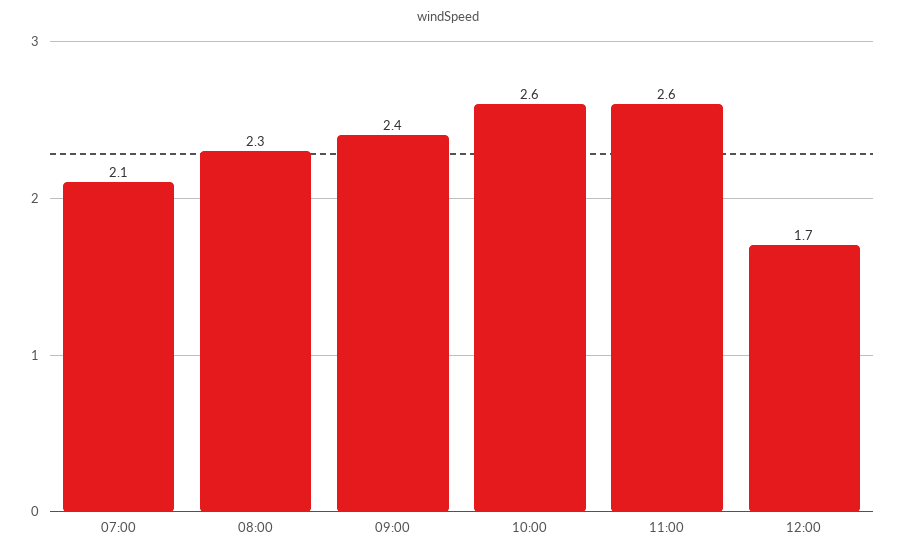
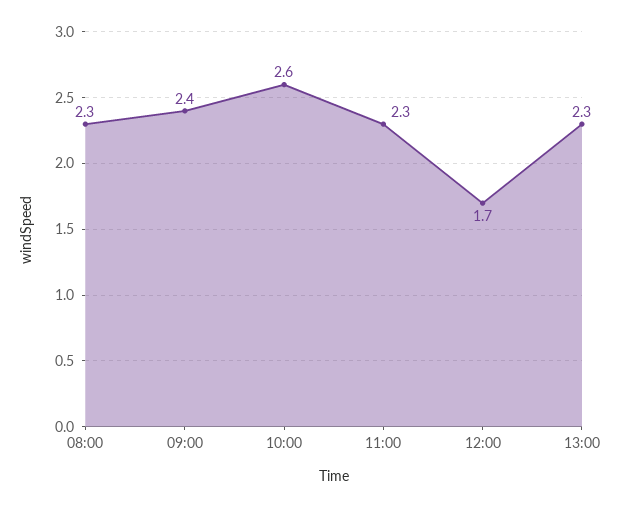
07:00: 2.1 -> none
11:00: 2.6 -> 2.3
13:00: none -> 2.3

